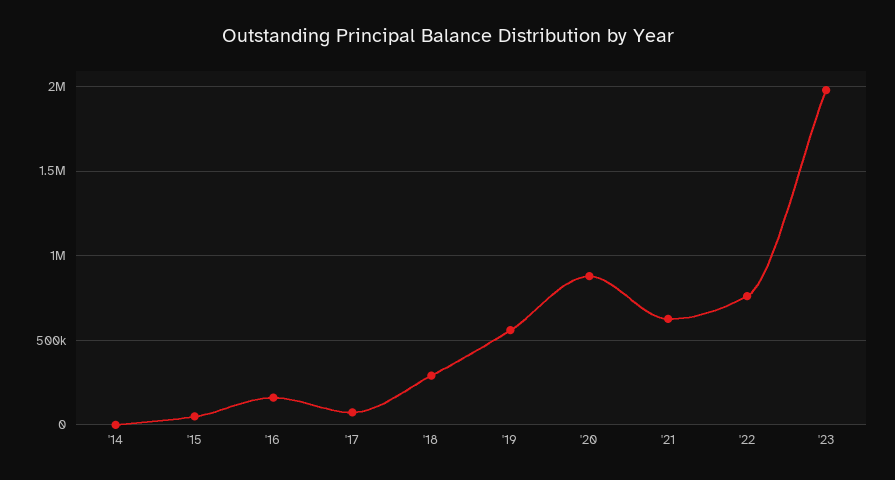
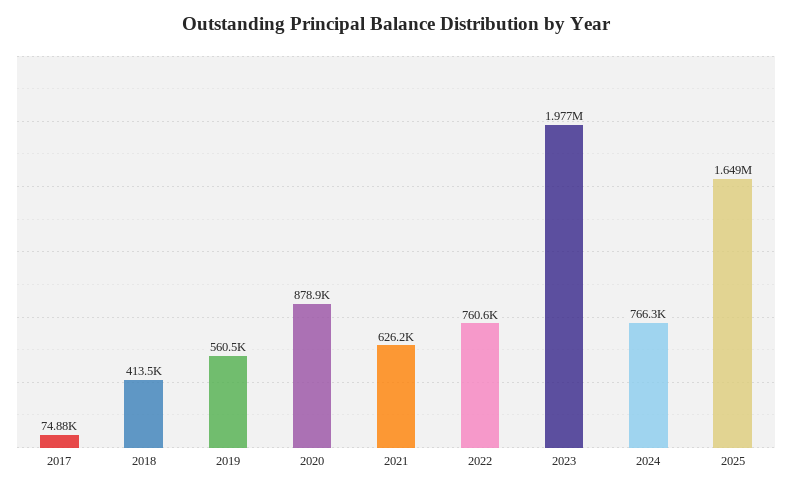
'14: 0 -> none
'15: 50000 -> none
'16: 150000 -> none
'18: 300000 -> 413500
2024: none -> 766300
2025: none -> 1649000

